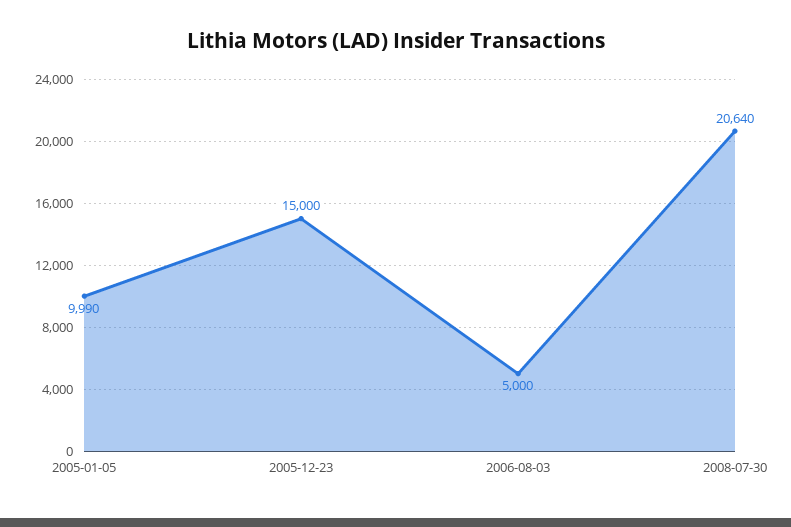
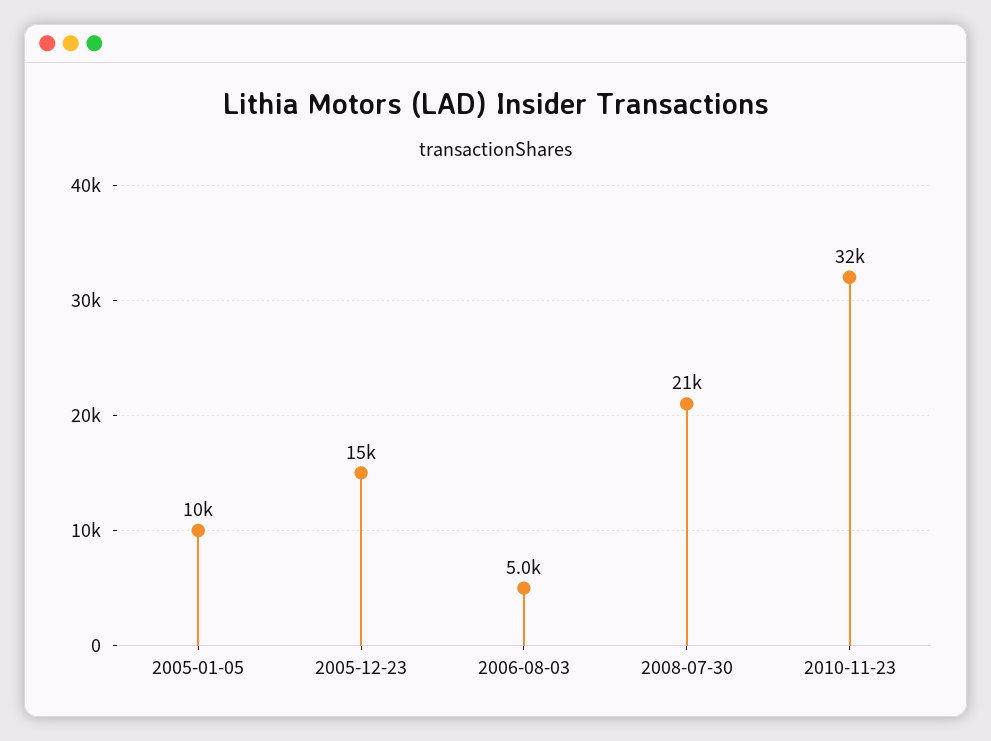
2010-11-23: none -> 32000

